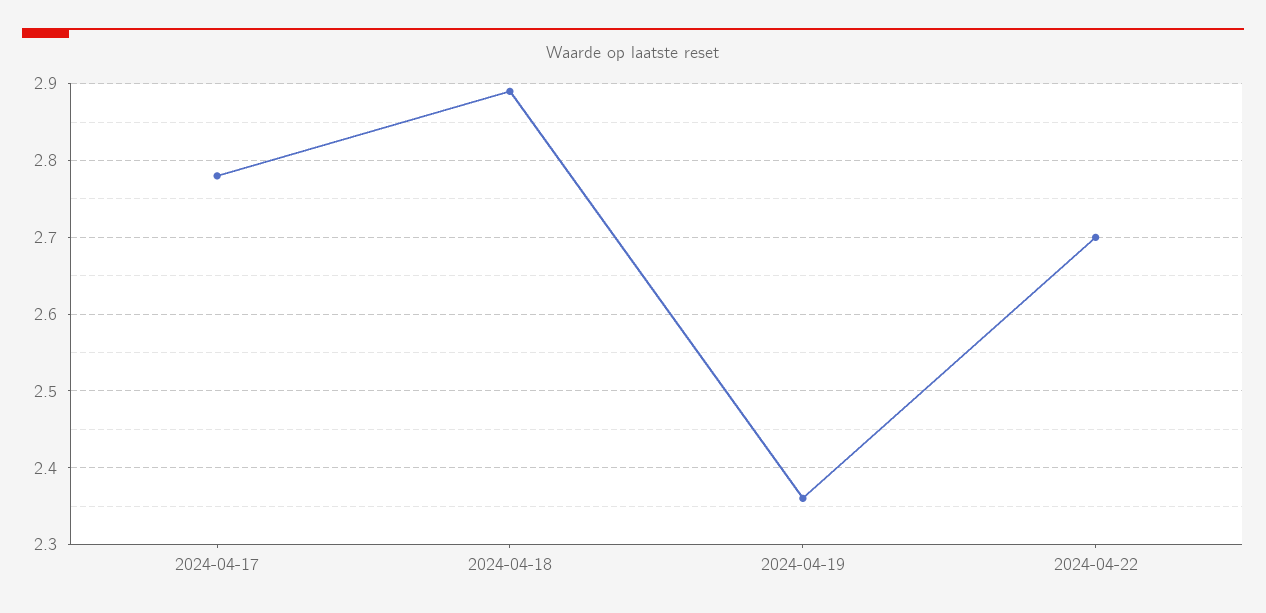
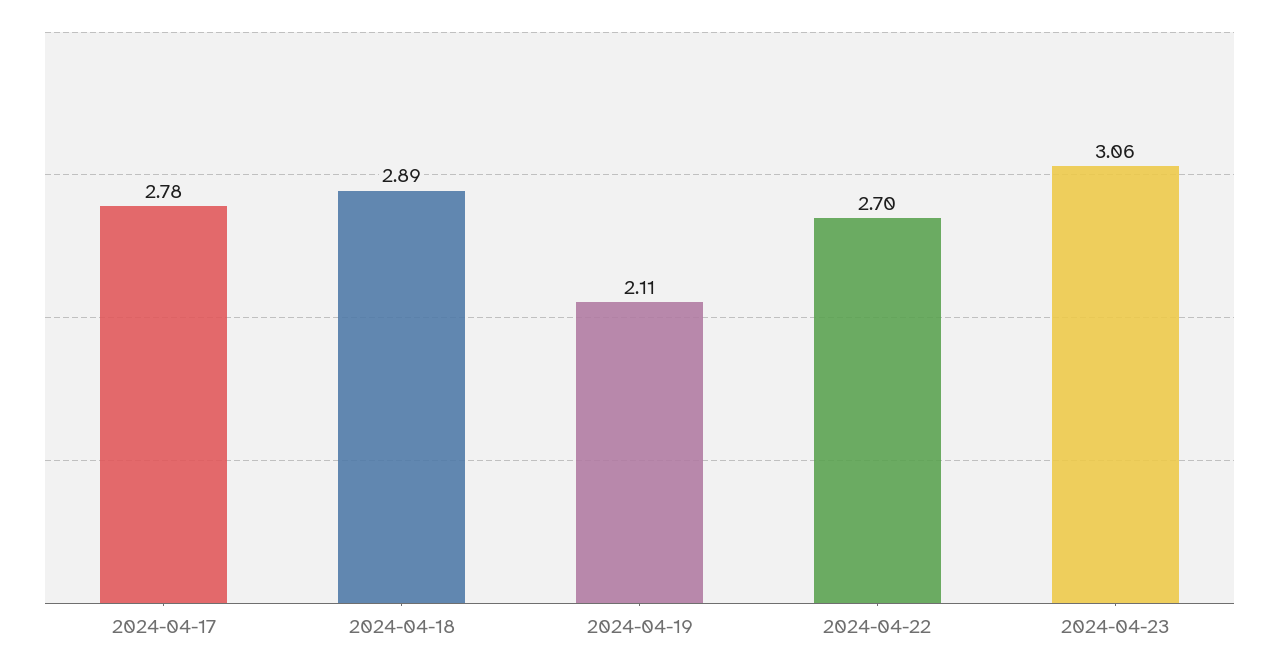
2024-04-19: 2.36 -> 2.11
2024-04-23: none -> 3.06

